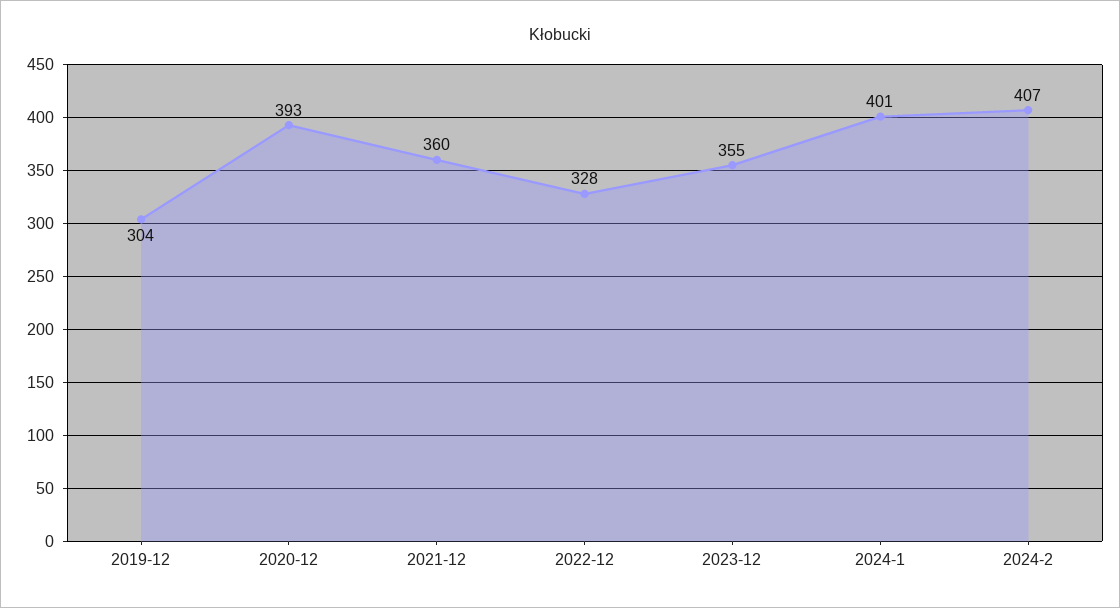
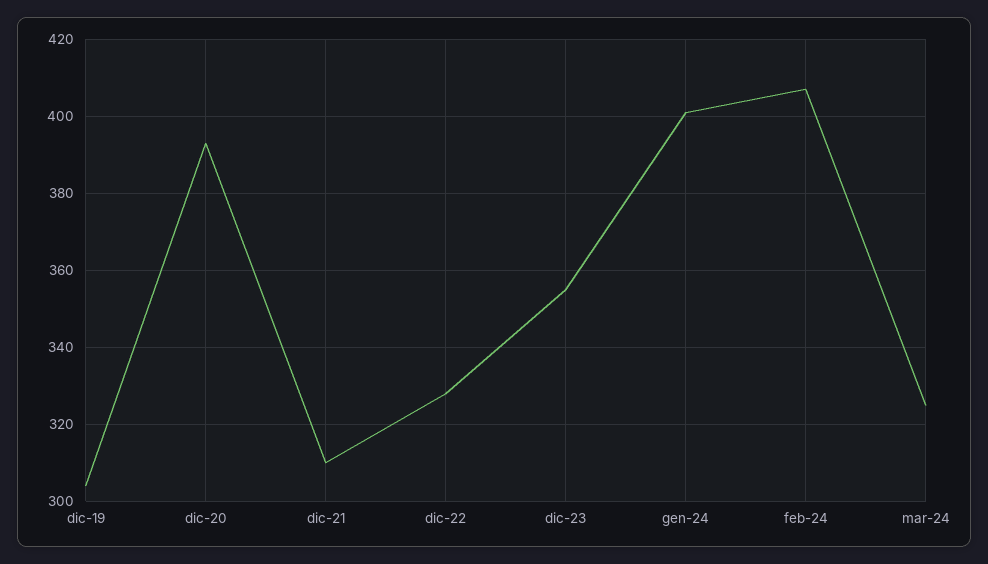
2021-12: 360 -> 310
mar-24: none -> 325

